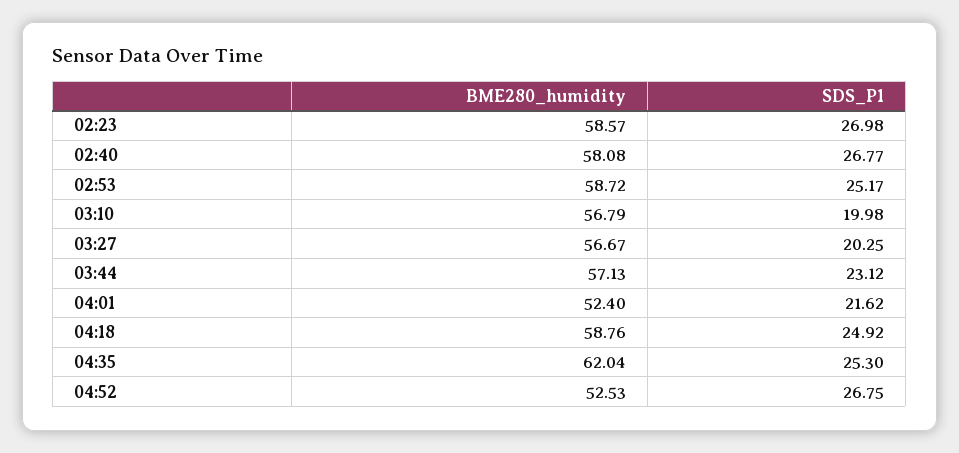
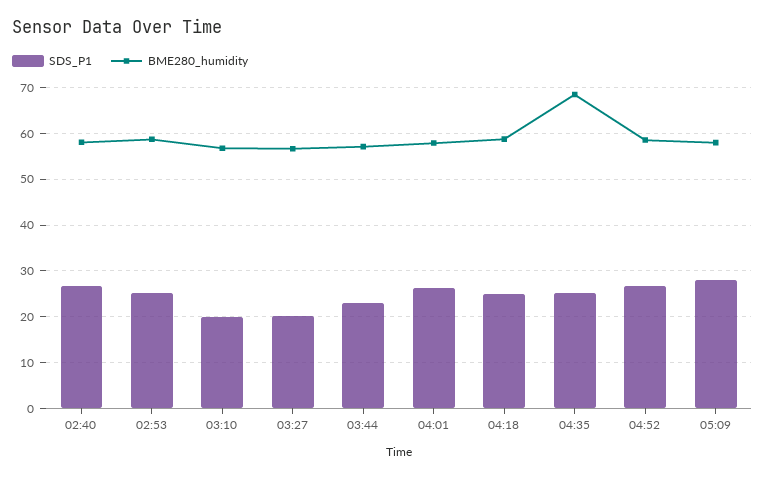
BME280_humidity, 02:23: 58.57 -> none
SDS_P1, 02:23: 26.98 -> none
BME280_humidity, 04:01: 52.4 -> 58
SDS_P1, 04:01: 21.62 -> 26
BME280_humidity, 04:35: 62.04 -> 68
BME280_humidity, 04:52: 52.53 -> 58
SDS_P1, 05:09: none -> 28
BME280_humidity, 05:09: none -> 58

